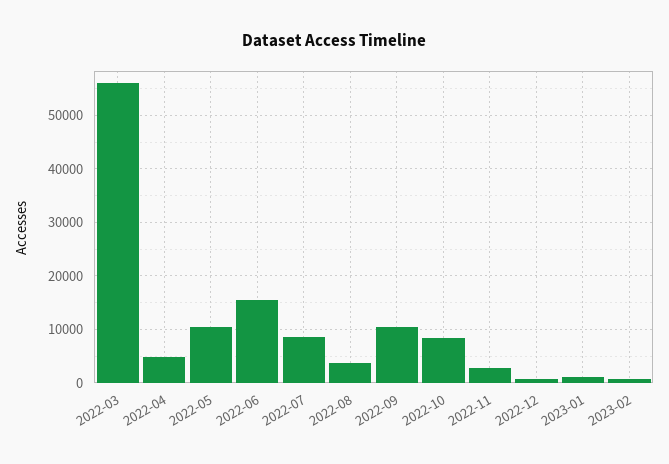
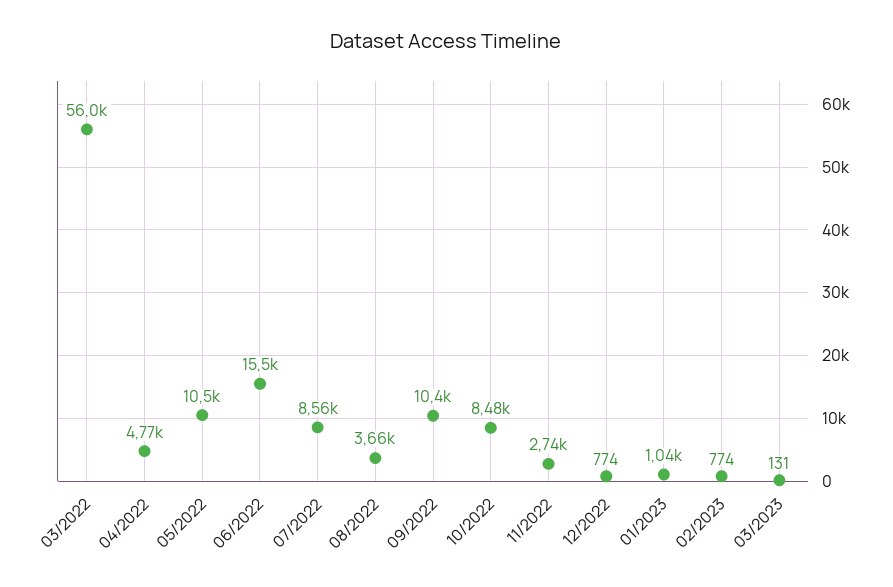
03/2023: none -> 131

